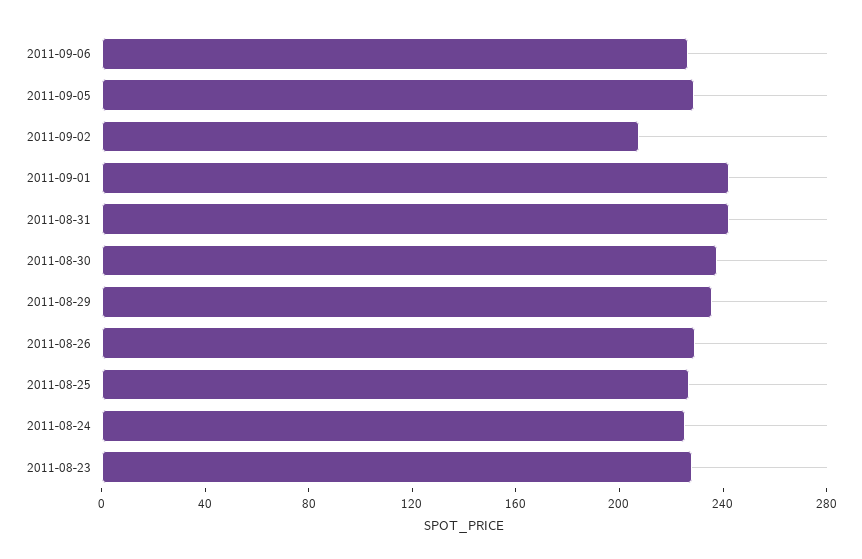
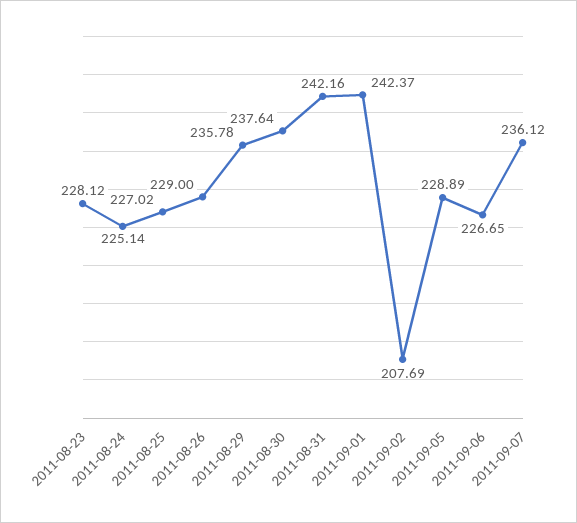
2011-09-07: none -> 236.12

